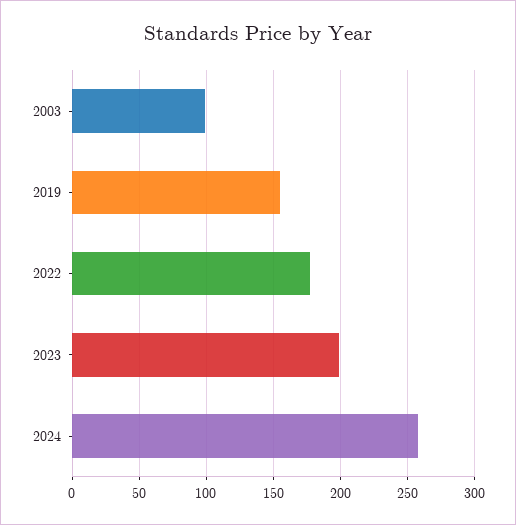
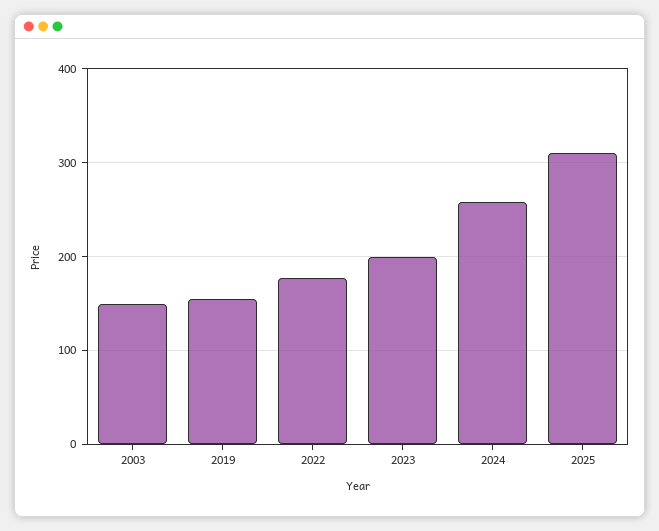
2003: 100 -> 150
2025: none -> 310

